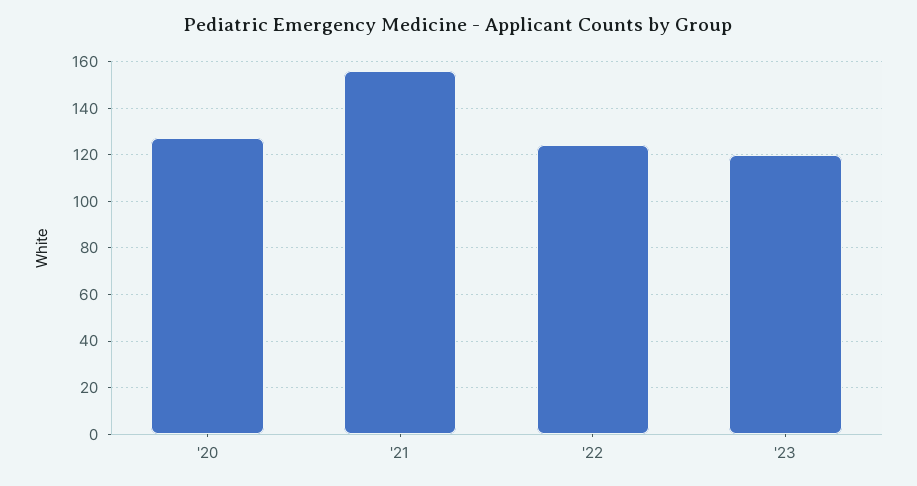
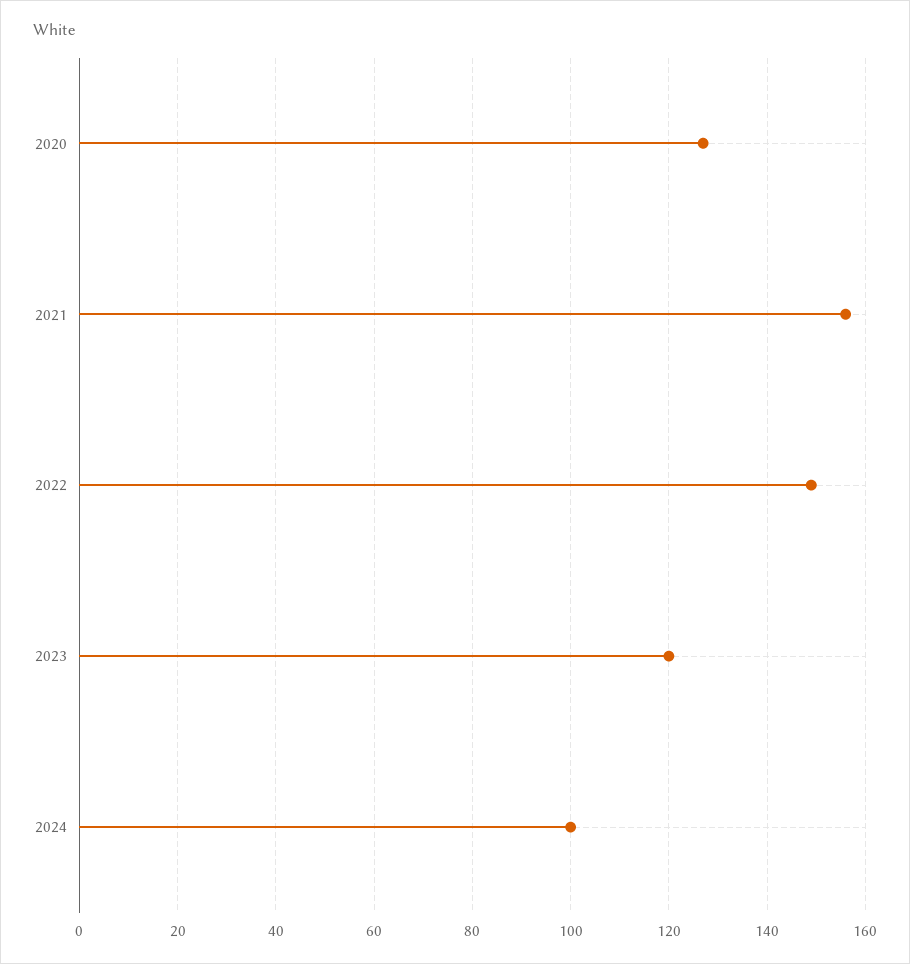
'22: 125 -> 150
2024: none -> 100

